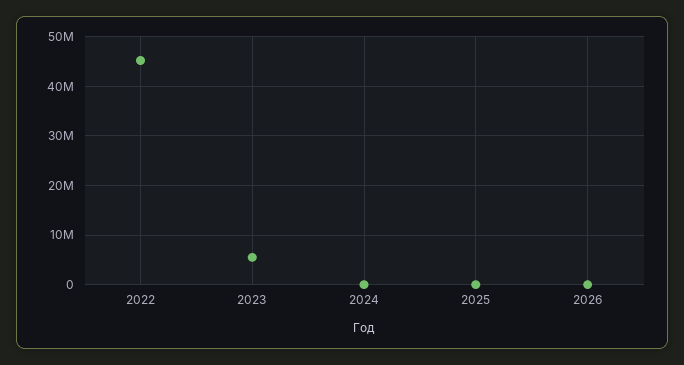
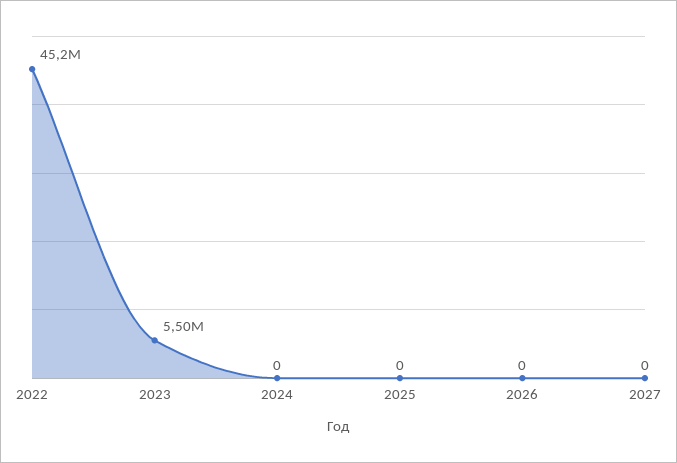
2027: none -> 0

